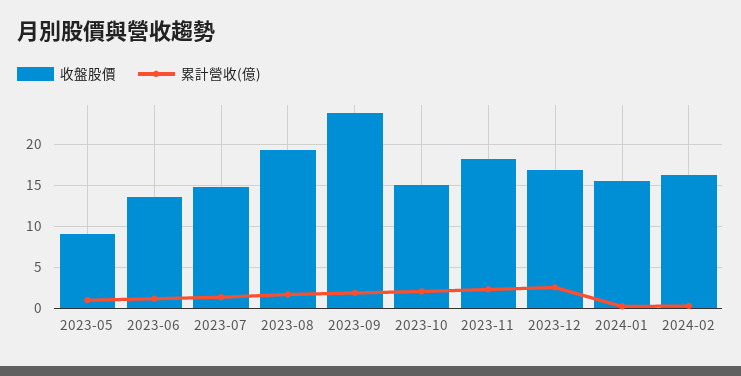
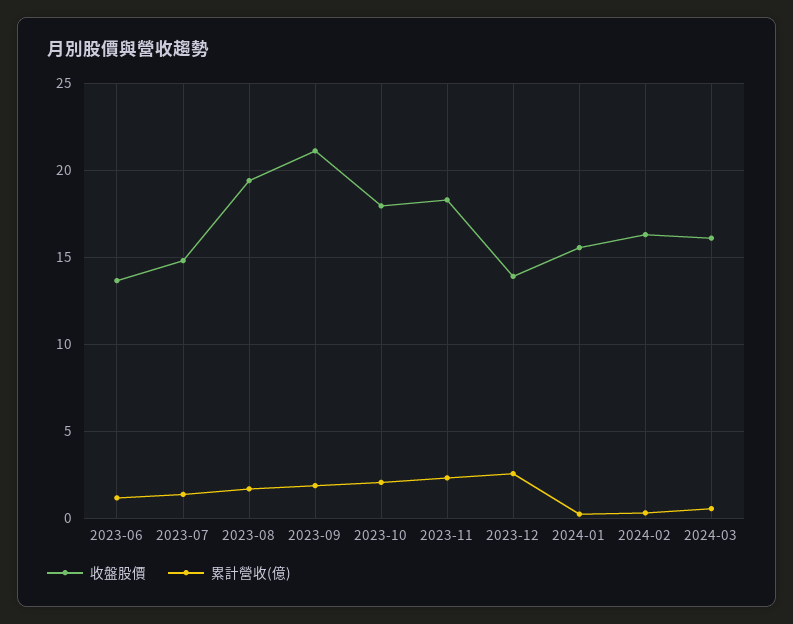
收盤股價, 2023-05: 9 -> none
累計營收(億), 2023-05: 1 -> none
收盤股價, 2023-09: 24 -> 21
收盤股價, 2023-10: 15 -> 18
收盤股價, 2023-12: 17 -> 14
收盤股價, 2024-03: none -> 16
累計營收(億), 2024-03: none -> 0.5

